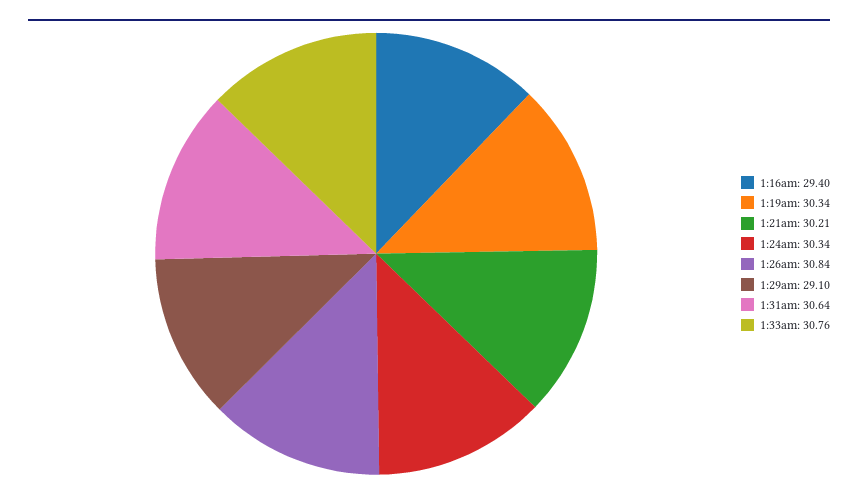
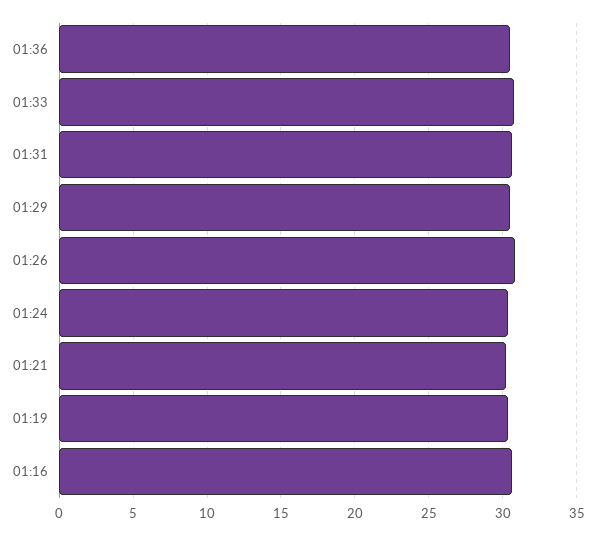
1:16am: 29.4 -> 30.5
1:29am: 29.1 -> 30.5
01:36: none -> 30.5

